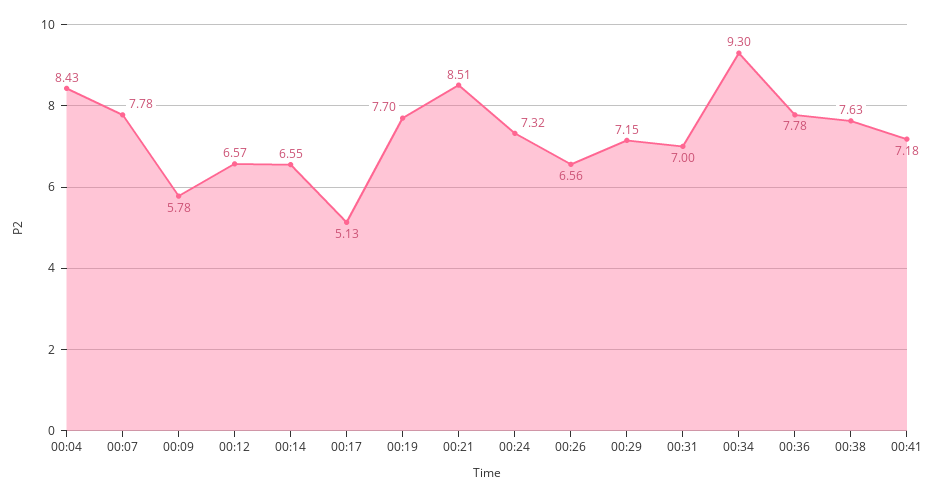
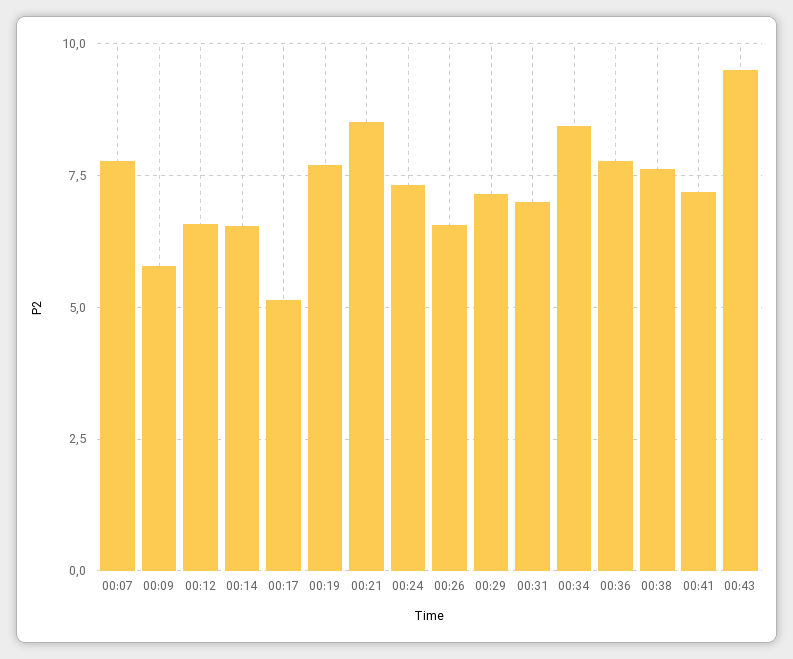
00:04: 8.43 -> none
00:34: 9.3 -> 8.5
00:43: none -> 9.5

